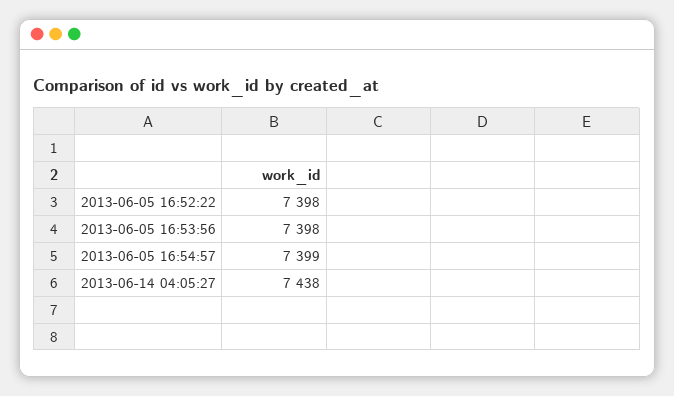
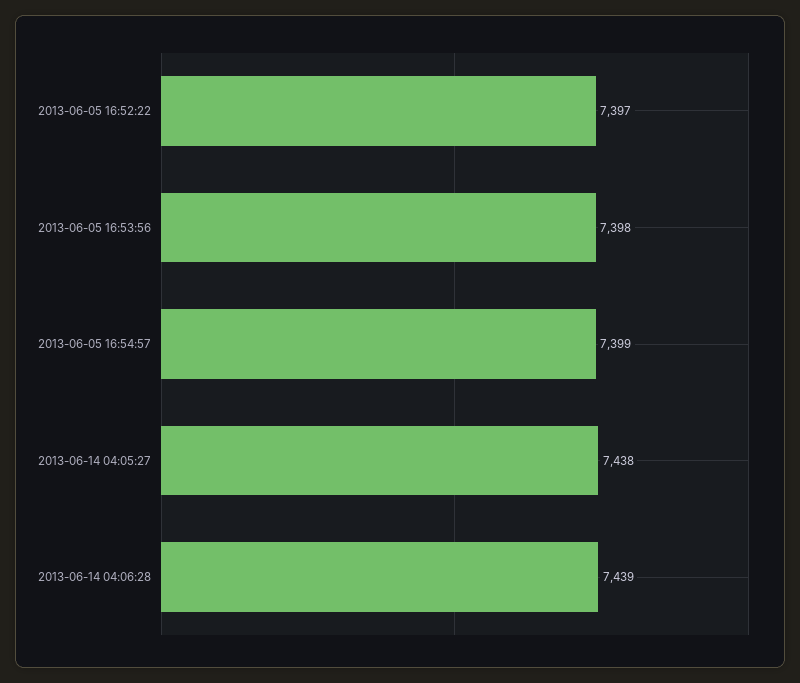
2013-06-05 16:52:22: 7398 -> 7397
2013-06-14 04:06:28: none -> 7439

